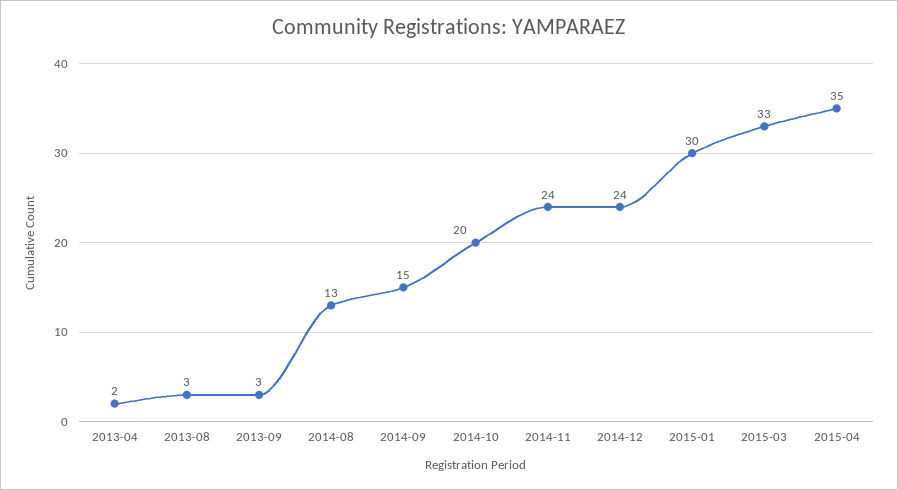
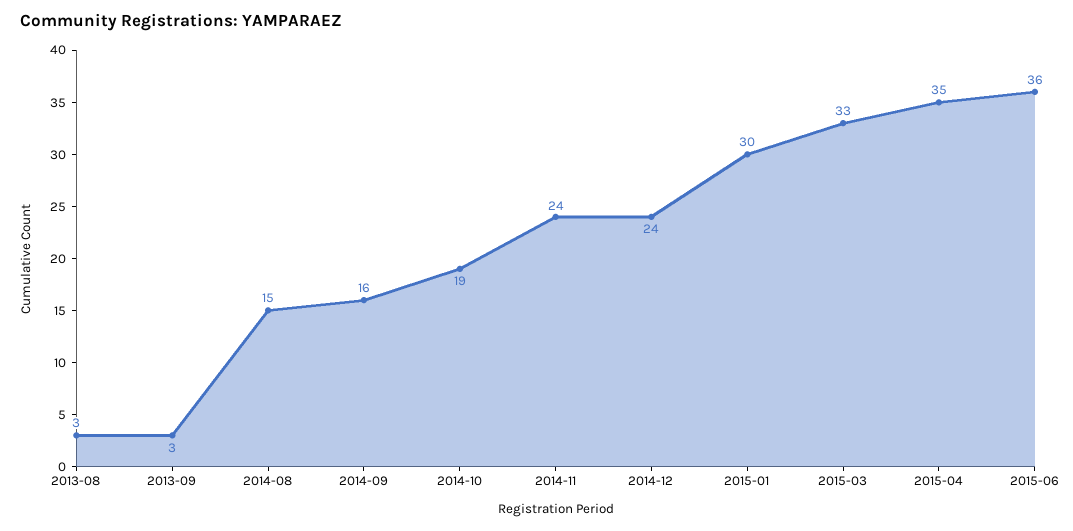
2013-04: 2 -> none
2014-08: 13 -> 15
2014-09: 15 -> 16
2014-10: 20 -> 19
2015-06: none -> 36

